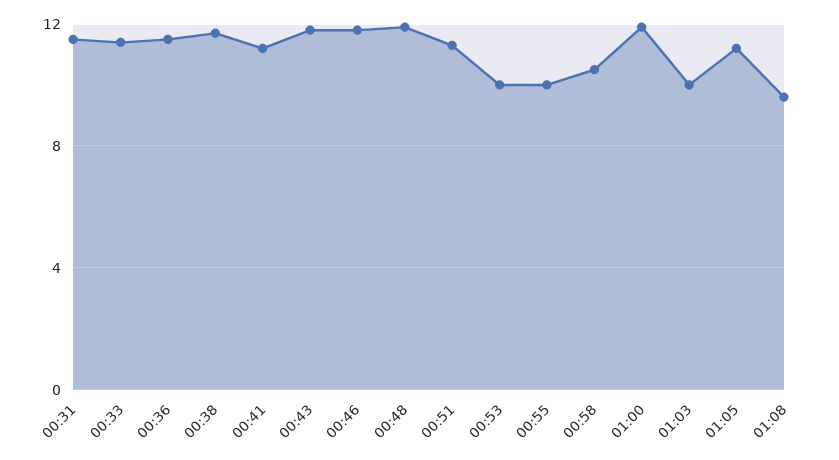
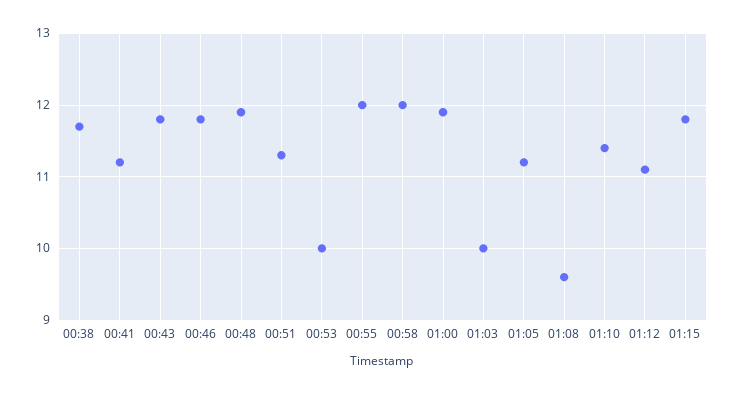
00:31: 11.5 -> none
00:33: 11.5 -> none
00:36: 11.5 -> none
00:55: 10 -> 12
00:58: 10.5 -> 12
01:10: none -> 11.4
01:12: none -> 11.1
01:15: none -> 11.8

